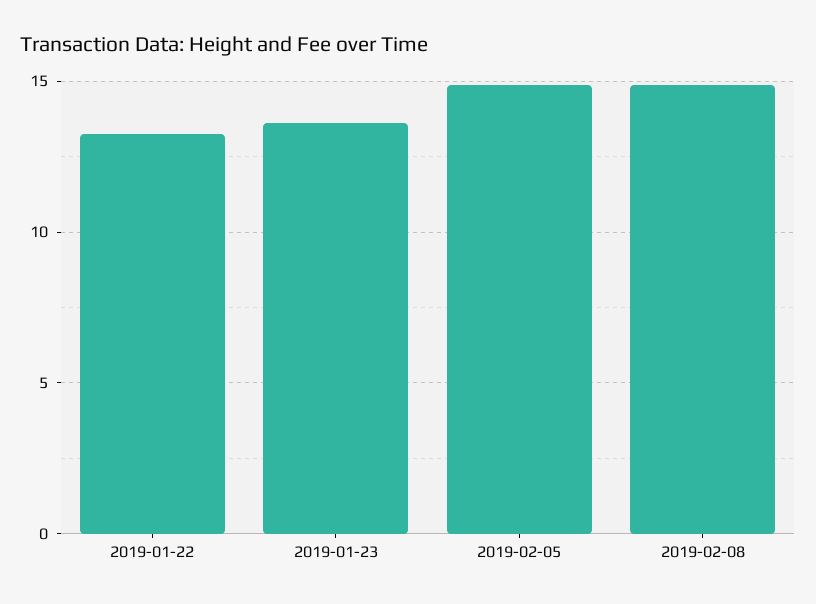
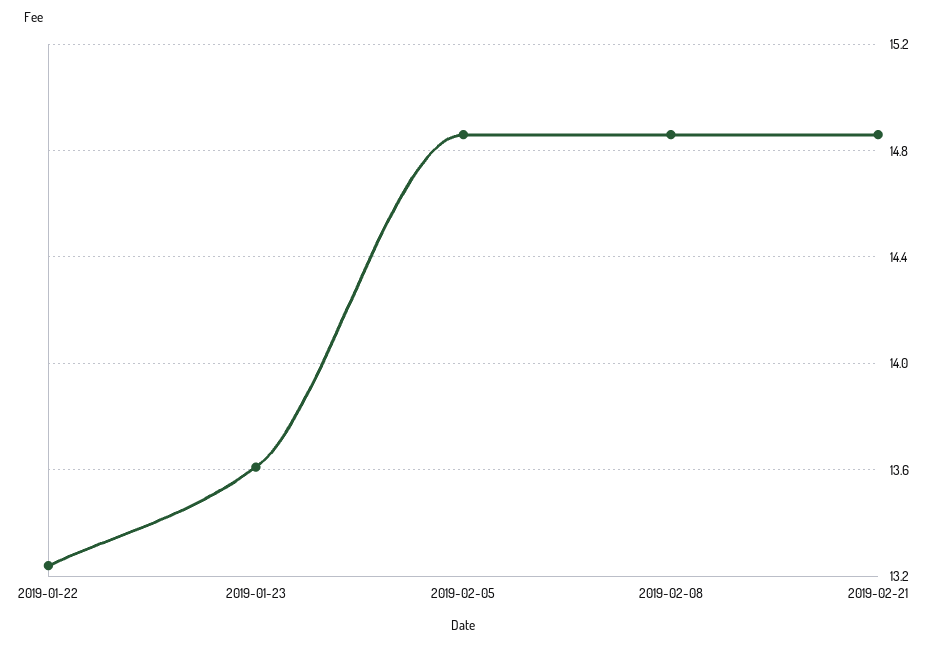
2019-02-21: none -> 14.85

